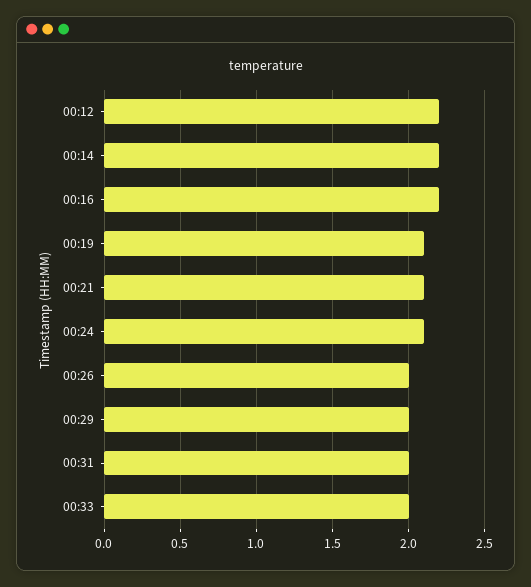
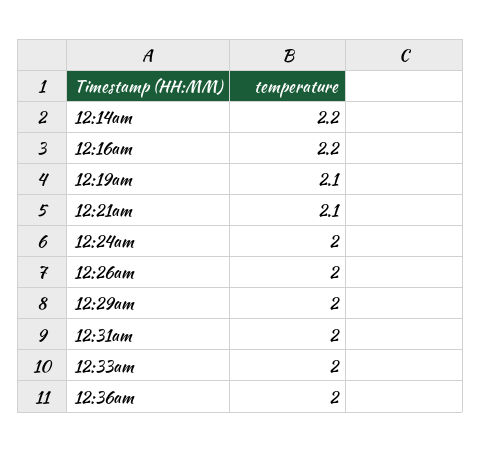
00:12: 2.2 -> none
00:24: 2.1 -> 2
12:36am: none -> 2

